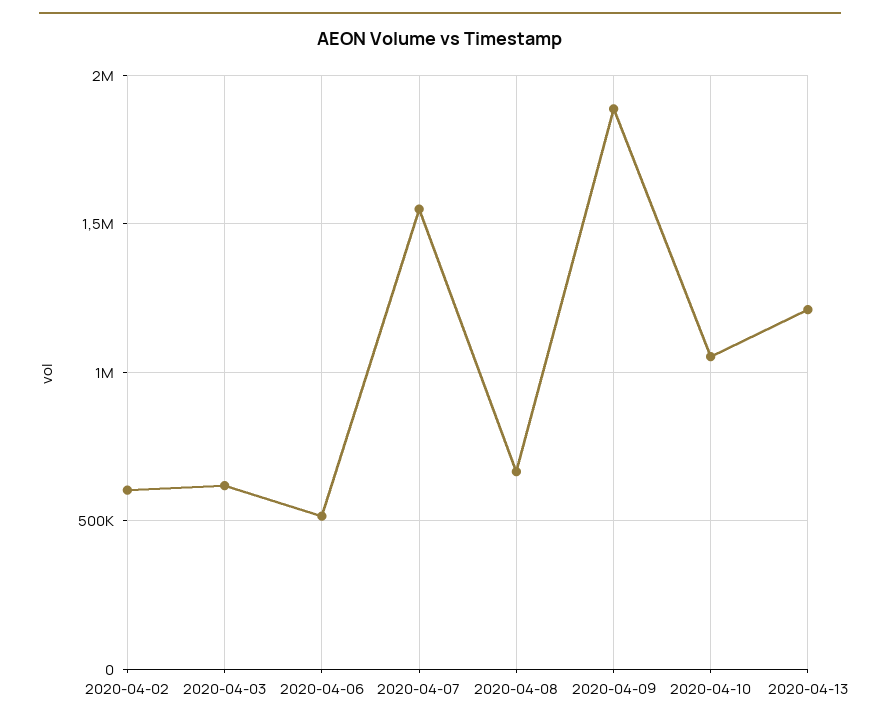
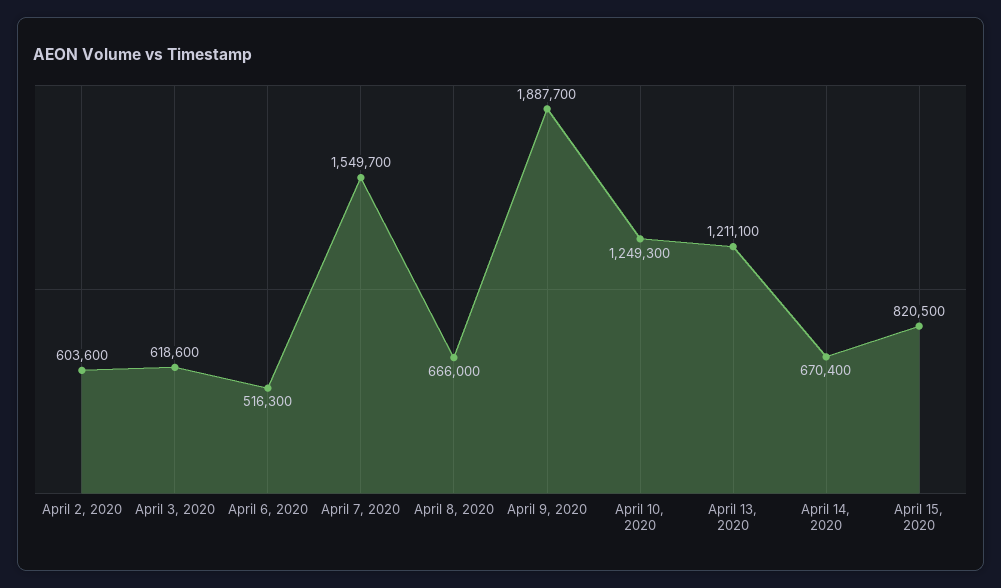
2020-04-10: 1050000 -> 1249300
April 14, 2020: none -> 670400
April 15, 2020: none -> 820500

